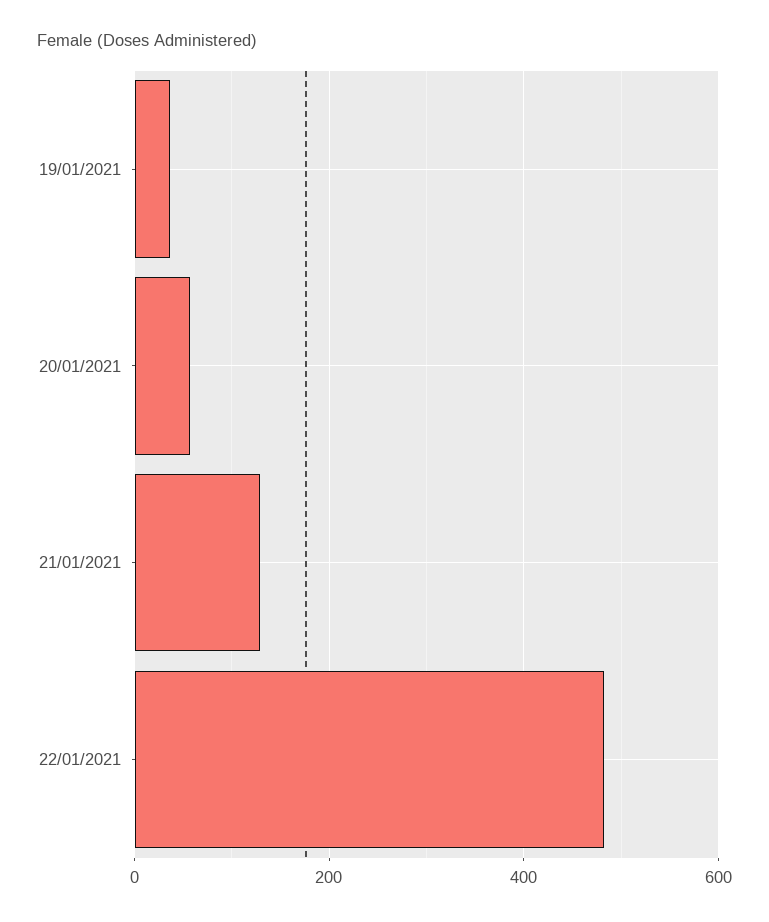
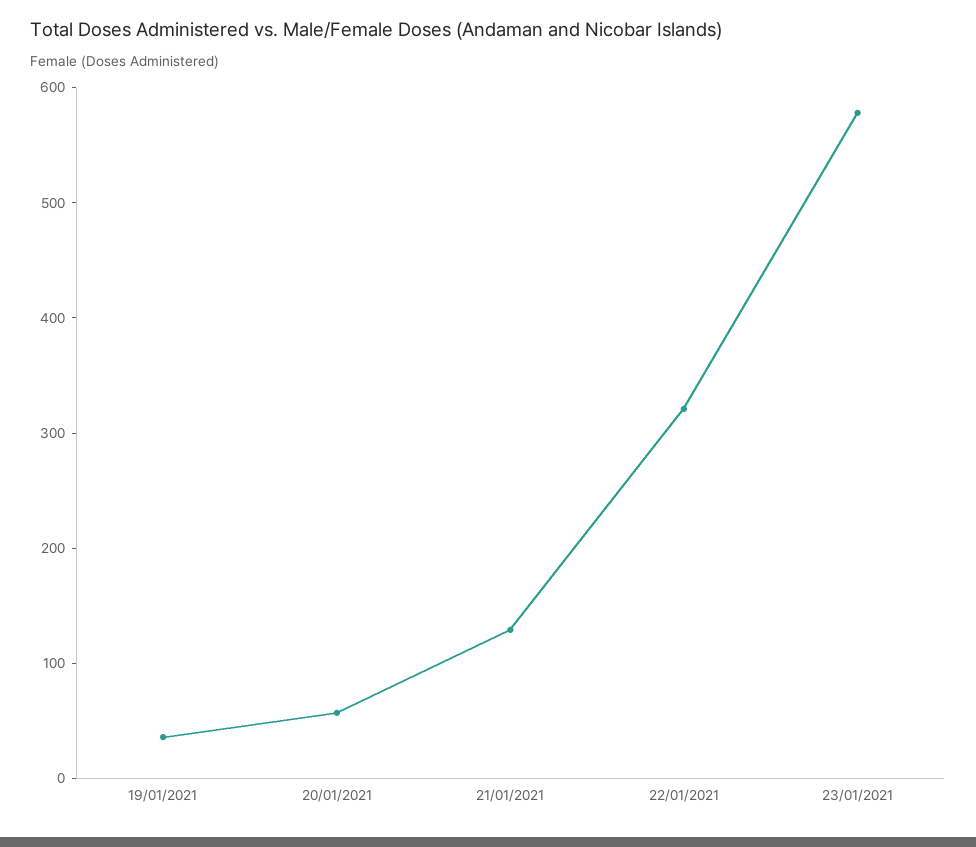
22/01/2021: 480 -> 320
23/01/2021: none -> 580

